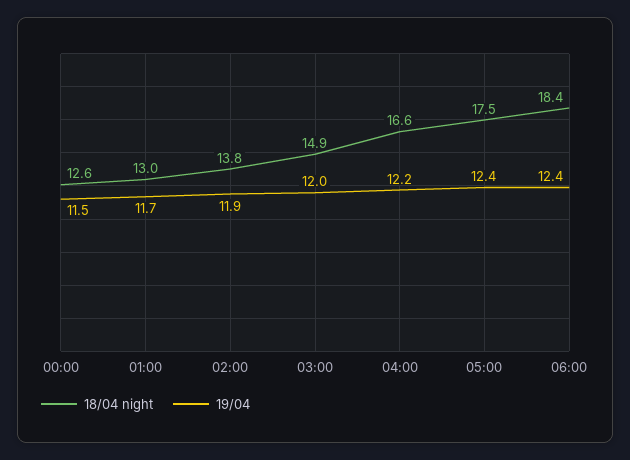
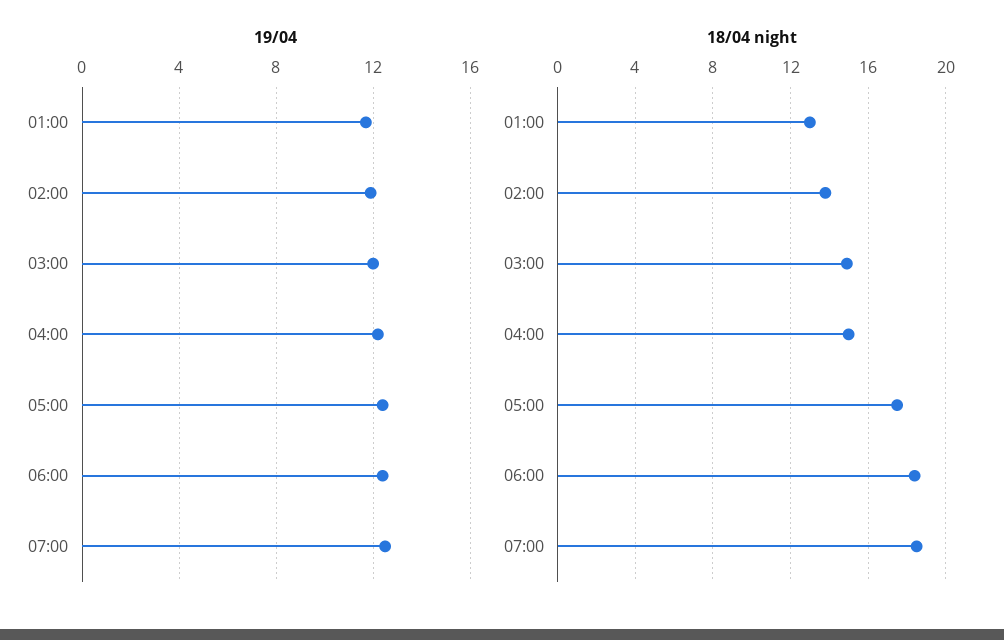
18/04 night, 00:00: 12.6 -> none
19/04, 00:00: 11.5 -> none
18/04 night, 04:00: 16.6 -> 15
19/04, 07:00: none -> 12.5
18/04 night, 07:00: none -> 18.5

